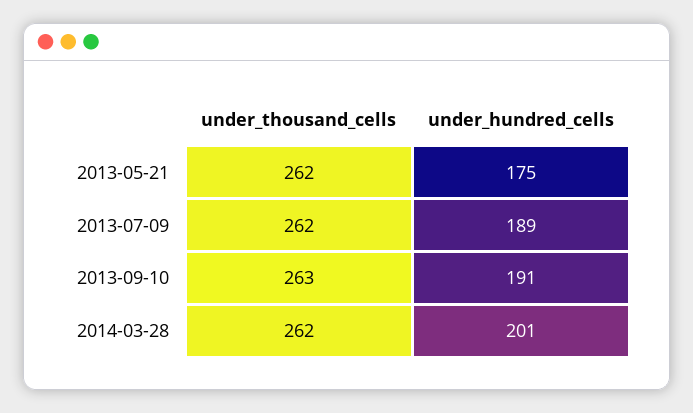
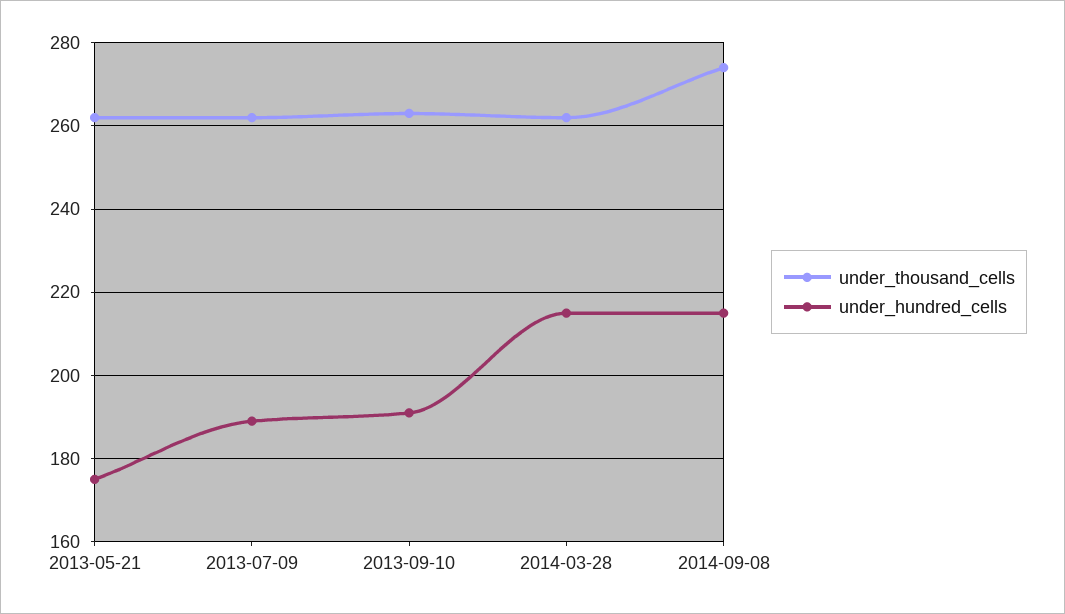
under_hundred_cells, 2014-03-28: 201 -> 215
under_thousand_cells, 2014-09-08: none -> 275
under_hundred_cells, 2014-09-08: none -> 215

